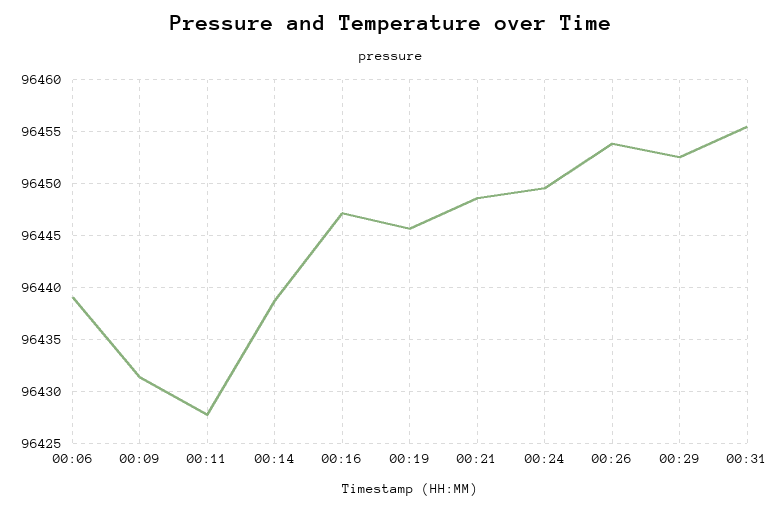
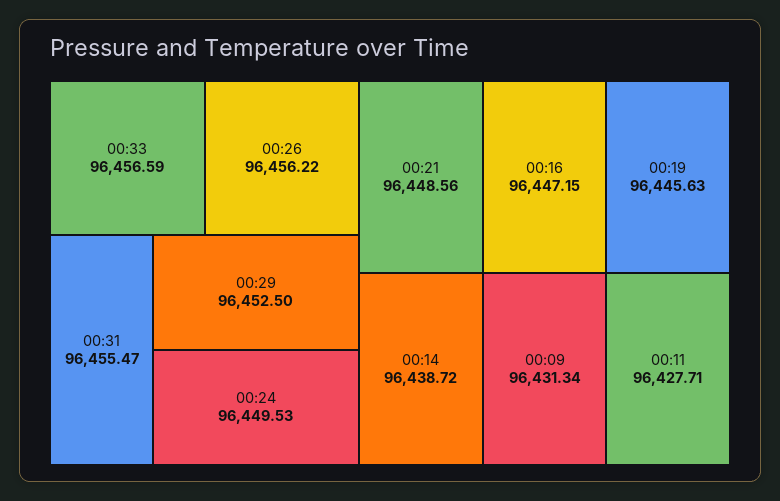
00:06: 96439 -> none
00:26: 96454 -> 96456.22
00:33: none -> 96456.59

